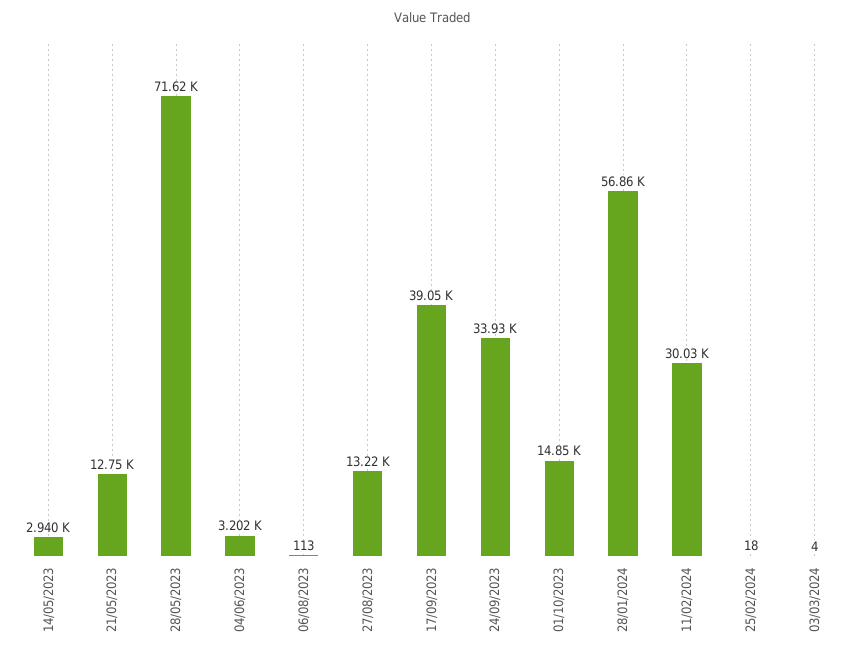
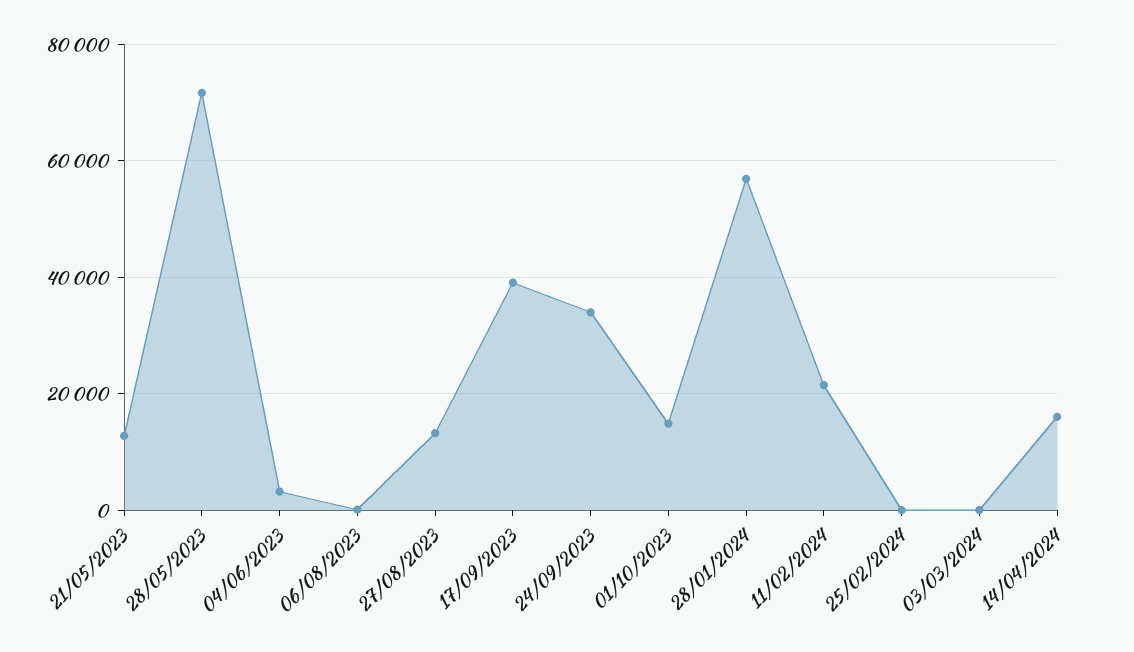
14/05/2023: 2940 -> none
11/02/2024: 30030 -> 22000
14/04/2024: none -> 16000

